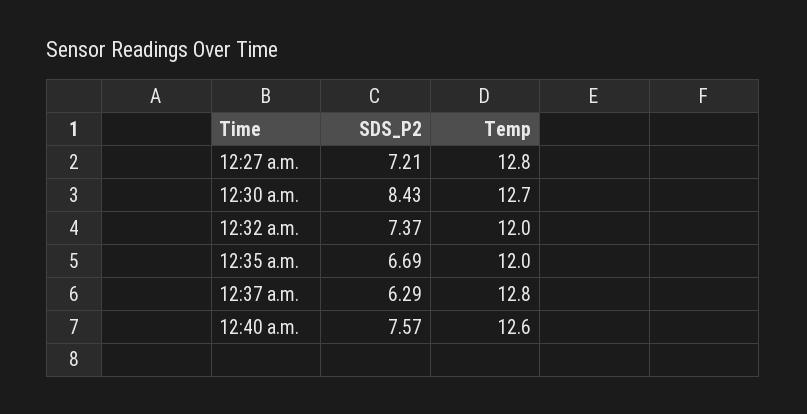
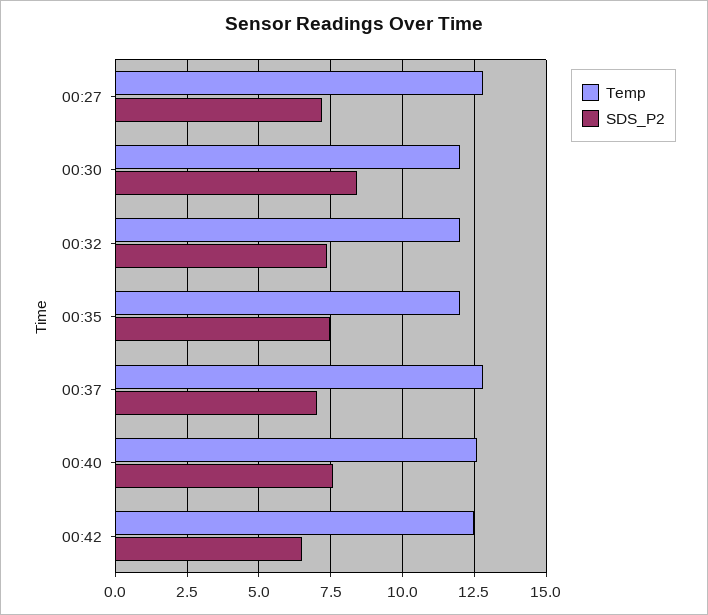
Temp, 12:30 a.m.: 12.7 -> 12
SDS_P2, 12:35 a.m.: 6.69 -> 7.5
SDS_P2, 12:37 a.m.: 6.29 -> 7
Temp, 00:42: none -> 12.5
SDS_P2, 00:42: none -> 6.5

